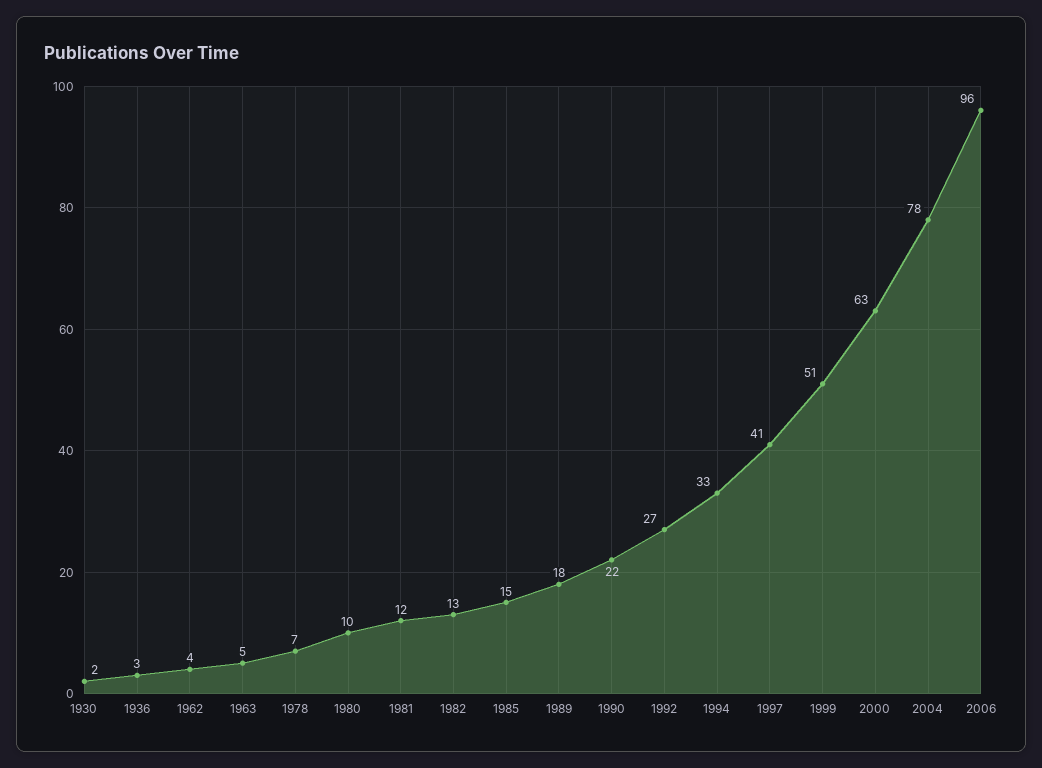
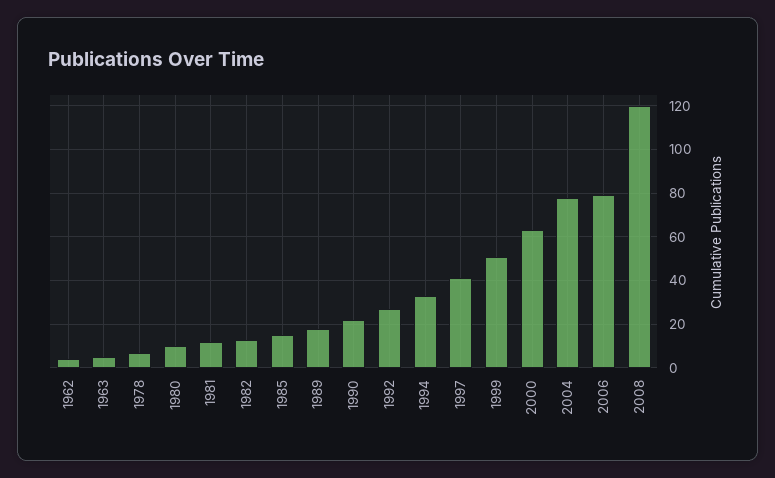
1930: 2 -> none
1936: 3 -> none
2006: 96 -> 80
2008: none -> 120

